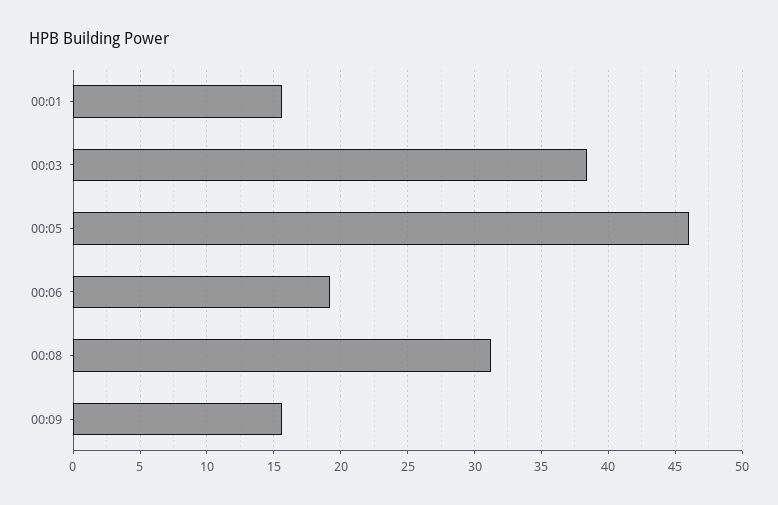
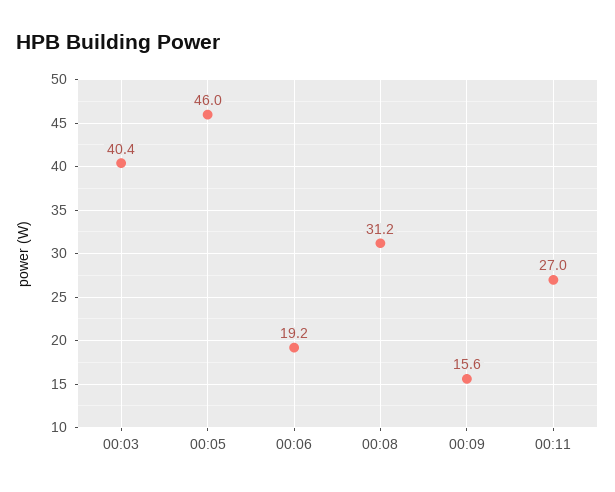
00:01: 15.5 -> none
00:03: 38.5 -> 40.4
00:11: none -> 27

